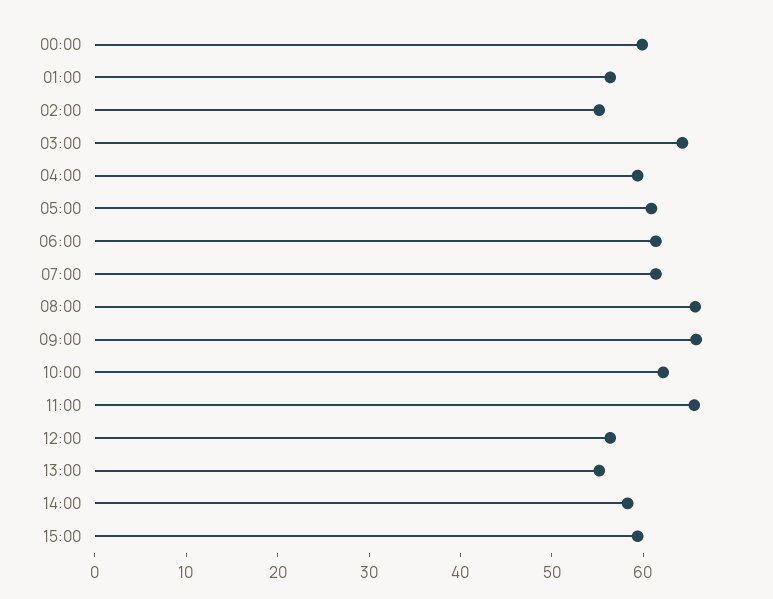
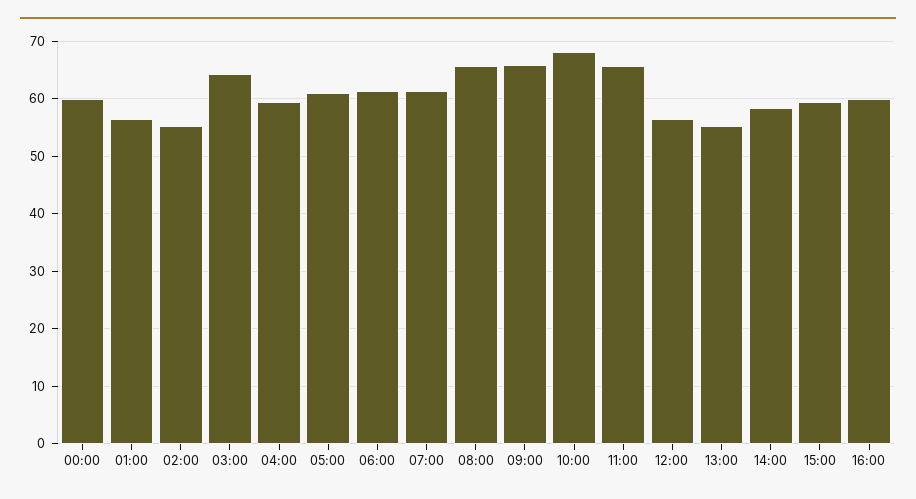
10:00: 62 -> 68
16:00: none -> 60

